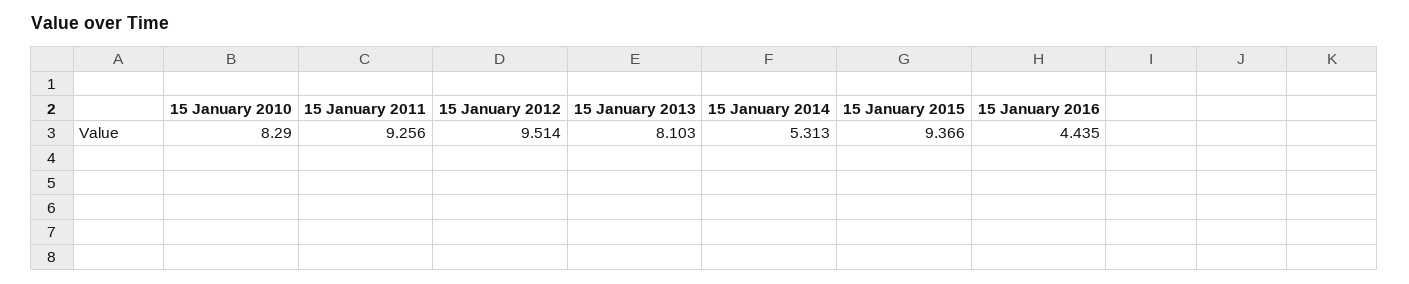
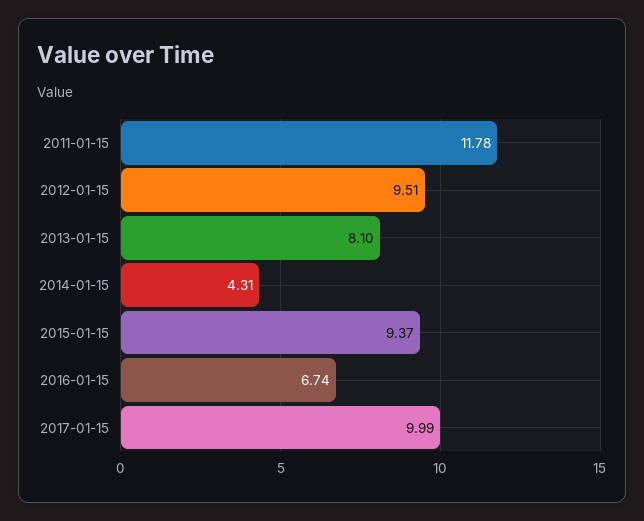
15 January 2010: 8.29 -> none
15 January 2011: 9.256 -> 11.78
15 January 2014: 5.313 -> 4.31
15 January 2016: 4.435 -> 6.74
2017-01-15: none -> 9.99

